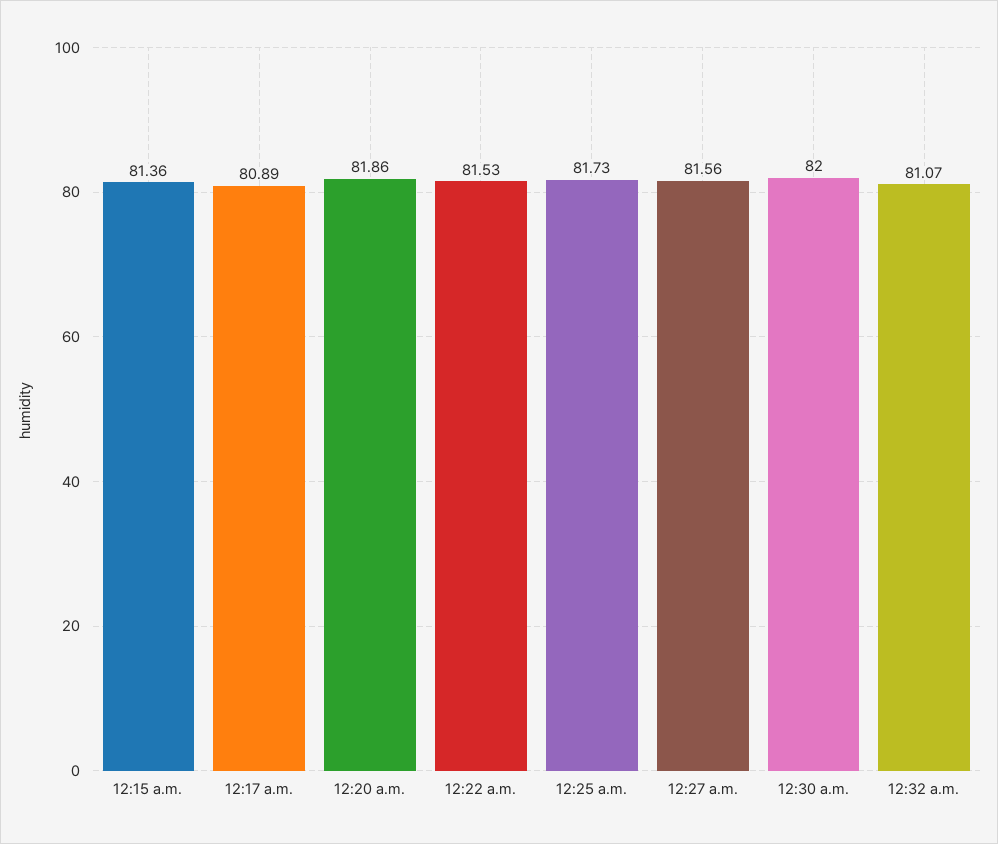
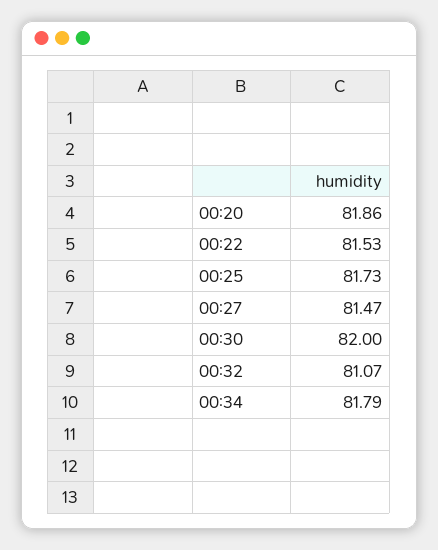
12:15 a.m.: 81.36 -> none
12:17 a.m.: 80.89 -> none
12:27 a.m.: 81.56 -> 81.47
00:34: none -> 81.79

